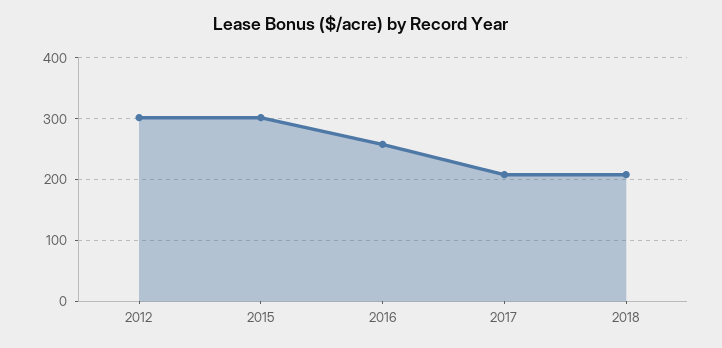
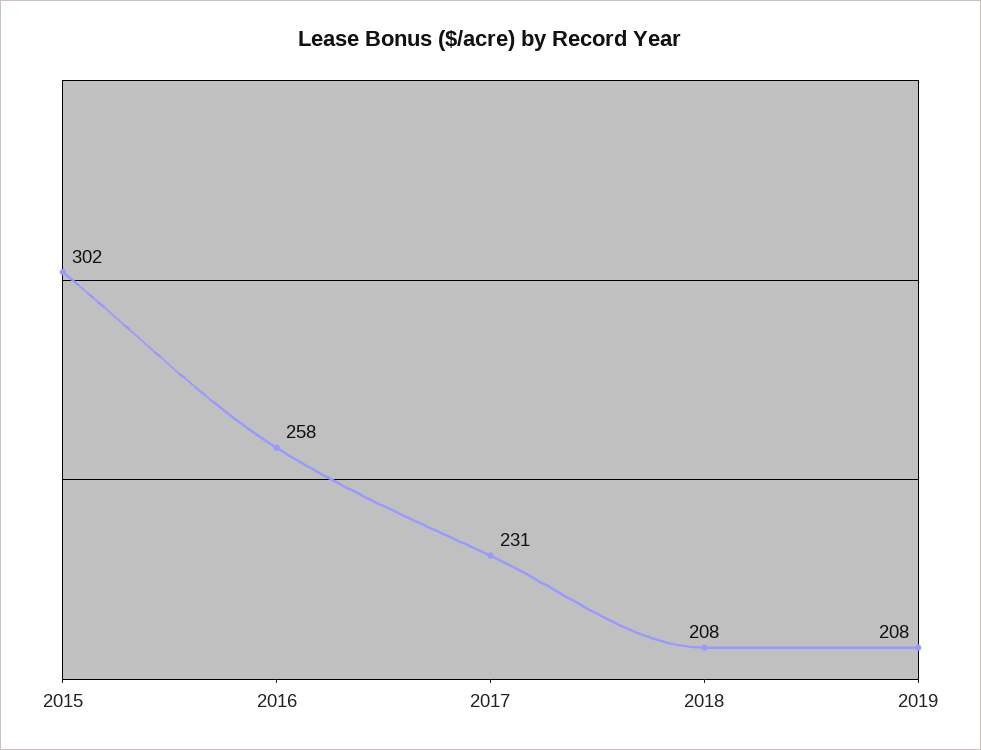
2012: 300 -> none
2017: 210 -> 231
2019: none -> 208

